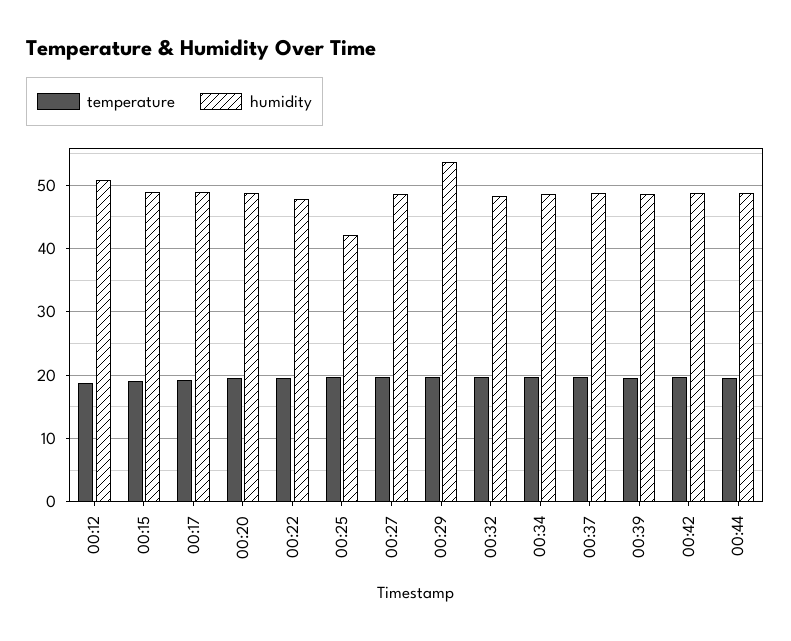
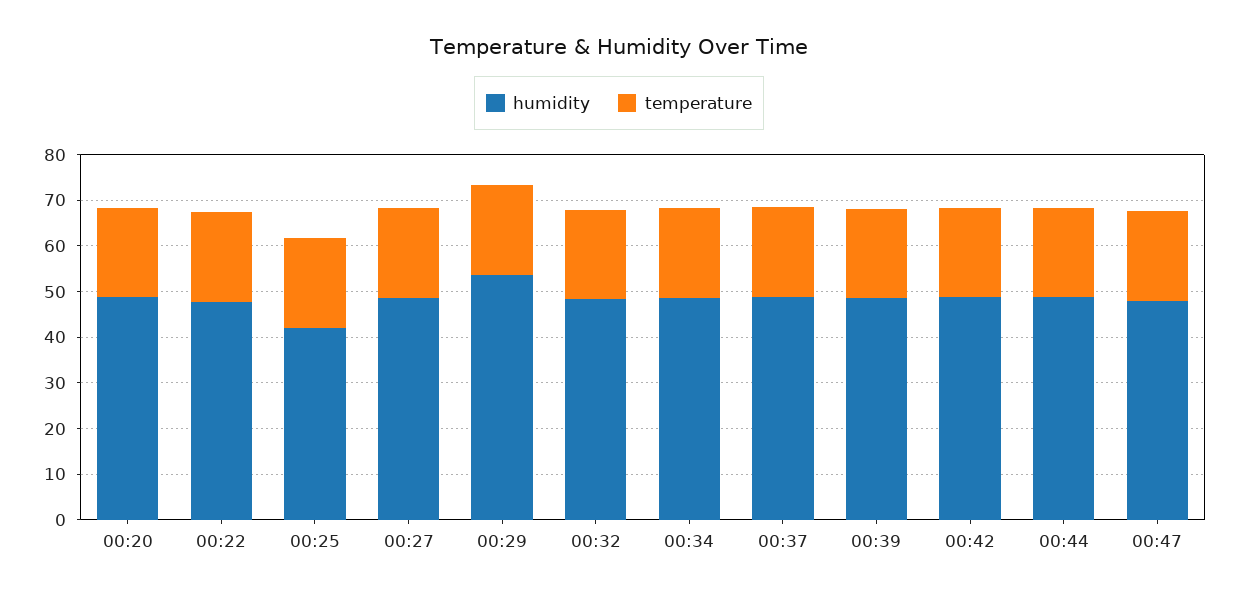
temperature, 00:12: 19 -> none
humidity, 00:12: 51 -> none
temperature, 00:15: 19 -> none
humidity, 00:15: 49 -> none
temperature, 00:17: 19 -> none
humidity, 00:17: 49 -> none
humidity, 00:47: none -> 48
temperature, 00:47: none -> 20

